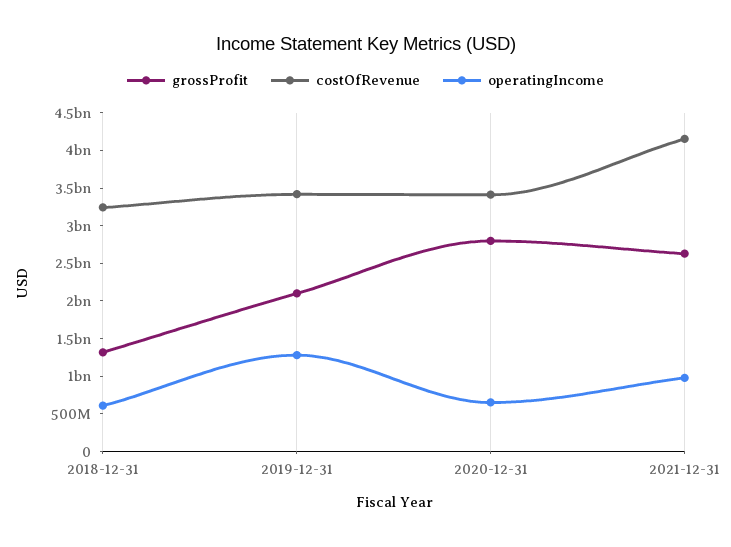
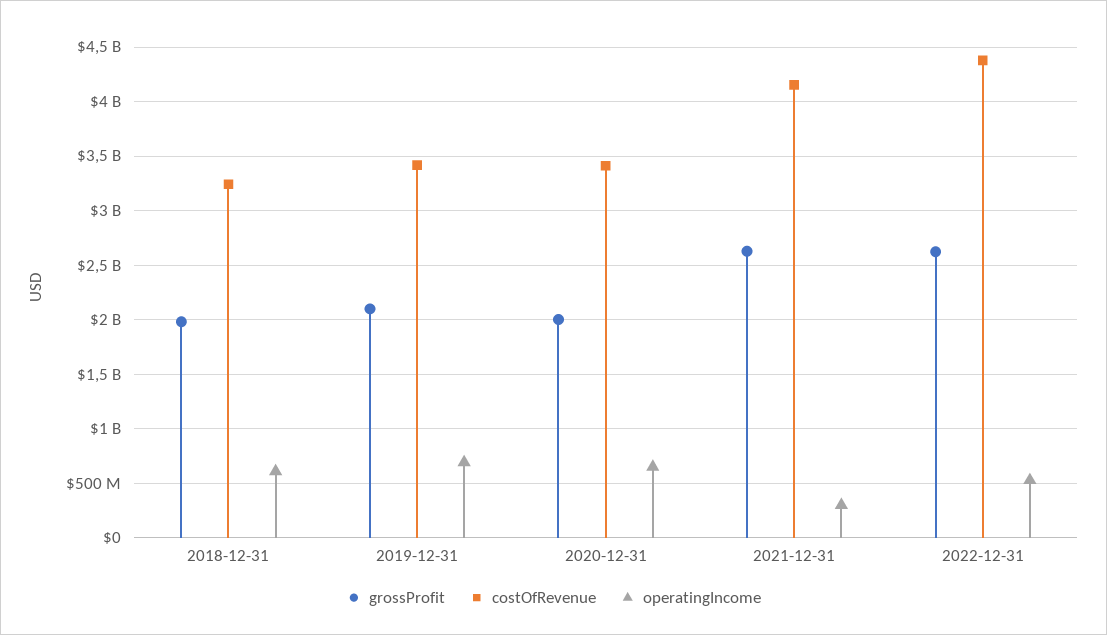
grossProfit, 2018-12-31: 1250000000 -> 2000000000
operatingIncome, 2019-12-31: 1250000000 -> 700000000
grossProfit, 2020-12-31: 2750000000 -> 2000000000
operatingIncome, 2021-12-31: 1000000000 -> 300000000
grossProfit, 2022-12-31: none -> 2600000000
costOfRevenue, 2022-12-31: none -> 4400000000
operatingIncome, 2022-12-31: none -> 500000000

